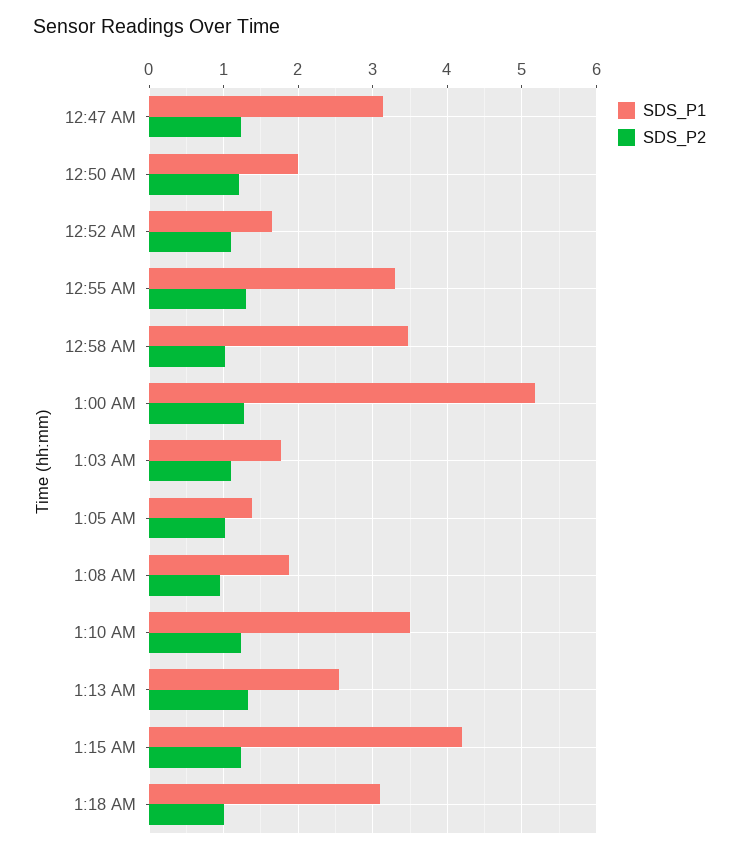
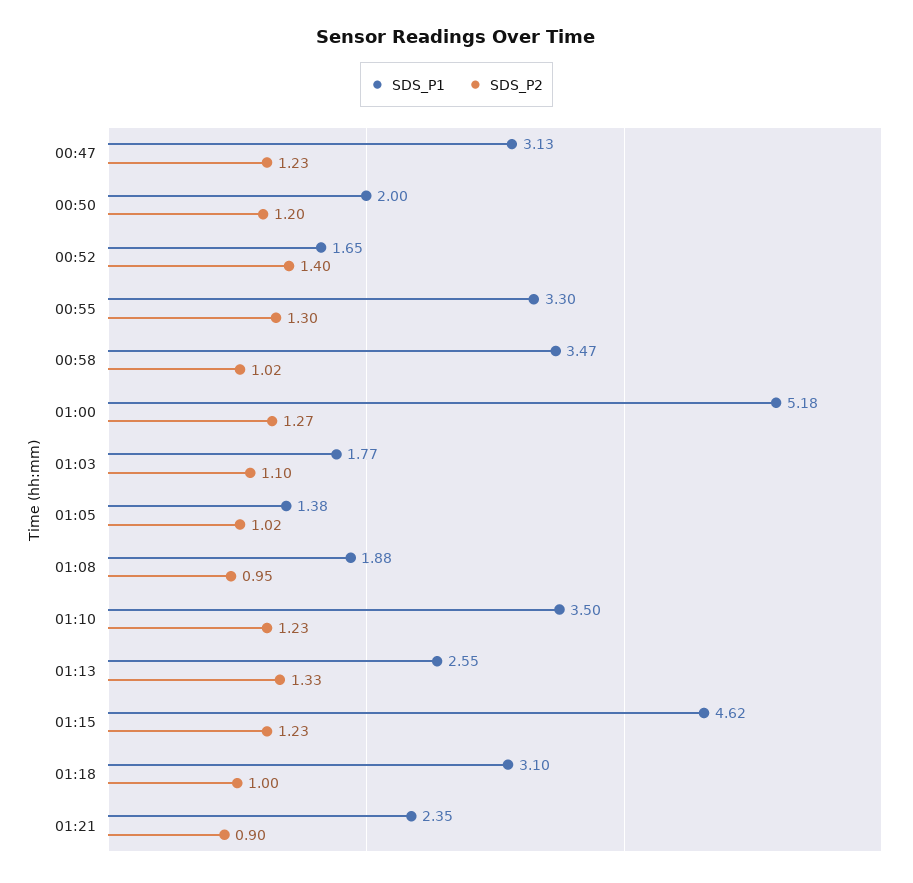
SDS_P2, 12:52 AM: 1.1 -> 1.4
SDS_P1, 1:15 AM: 4.2 -> 4.62
SDS_P1, 01:21: none -> 2.35
SDS_P2, 01:21: none -> 0.9

